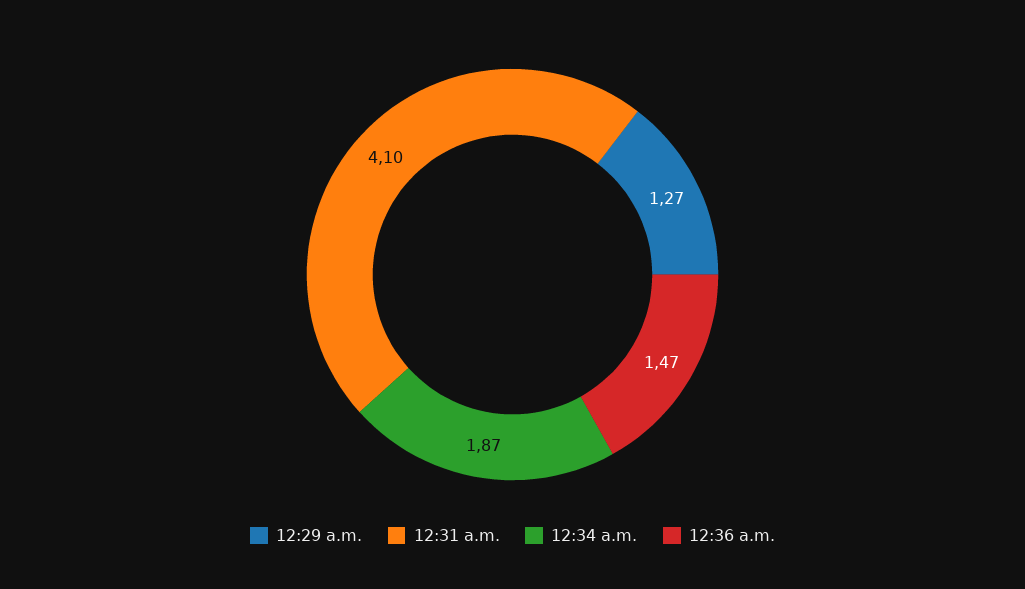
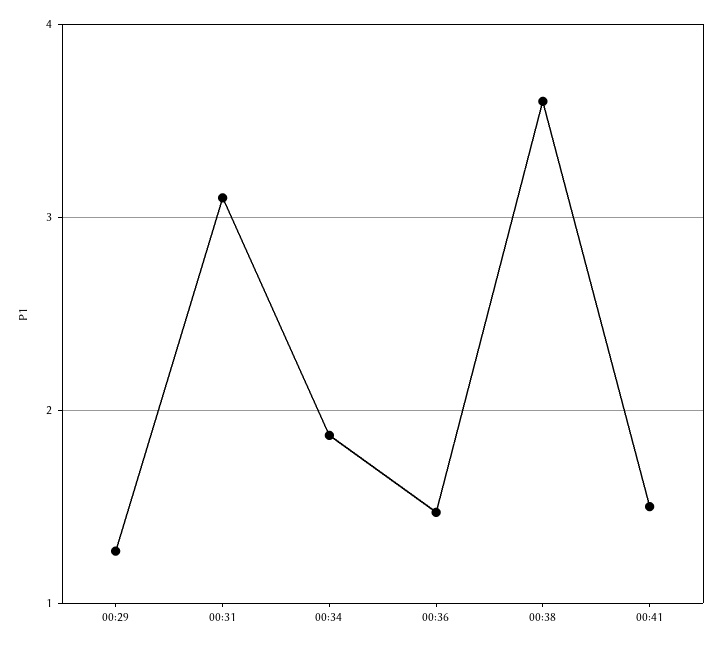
12:31 a.m.: 4.1 -> 3.1
00:38: none -> 3.6
00:41: none -> 1.5

